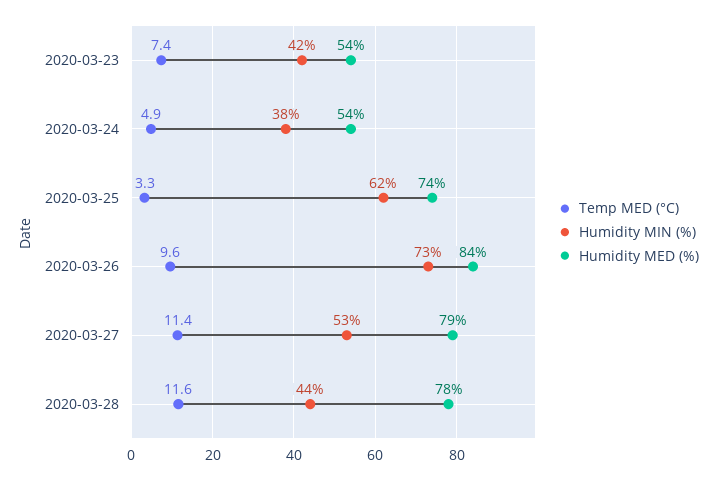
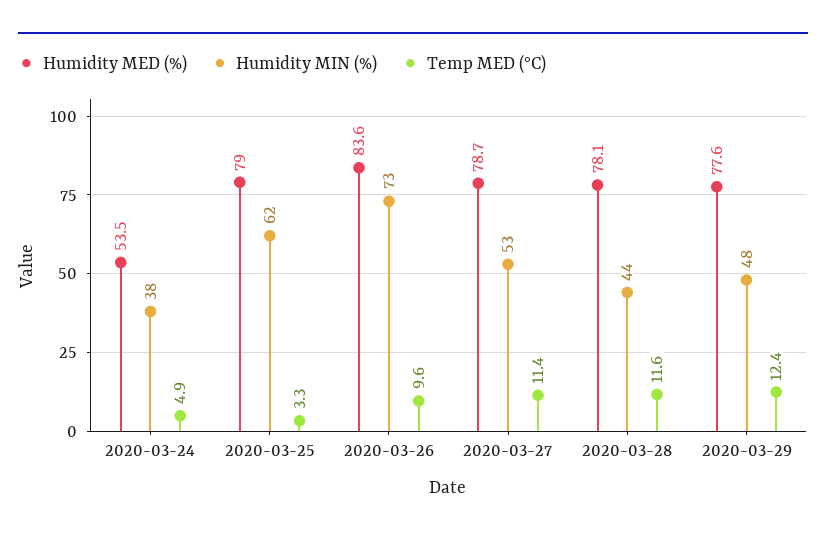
Temp MED (°C), 2020-03-23: 7.4 -> none
Humidity MIN (%), 2020-03-23: 42 -> none
Humidity MED (%), 2020-03-23: 54 -> none
Humidity MED (%), 2020-03-25: 74 -> 79
Humidity MED (%), 2020-03-29: none -> 77.6
Humidity MIN (%), 2020-03-29: none -> 48
Temp MED (°C), 2020-03-29: none -> 12.4

